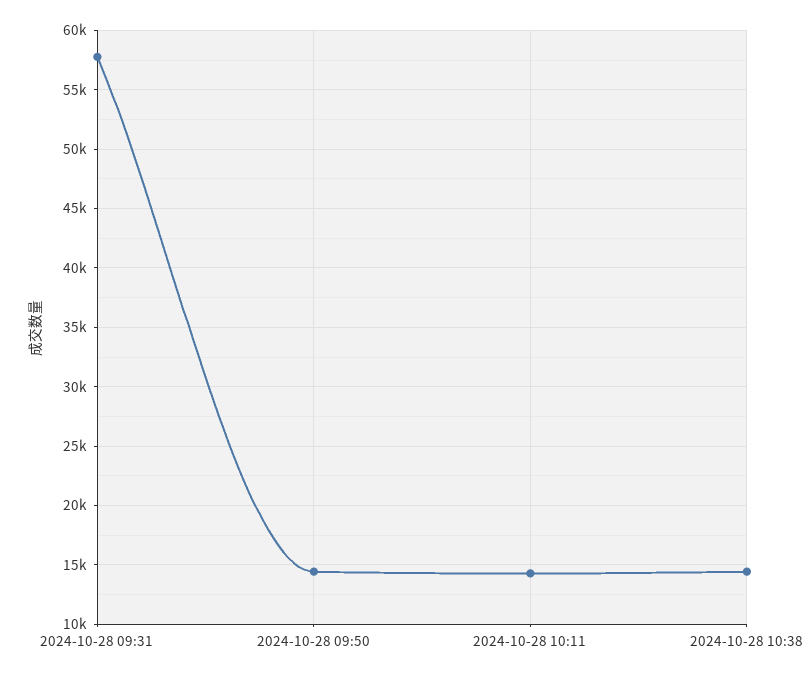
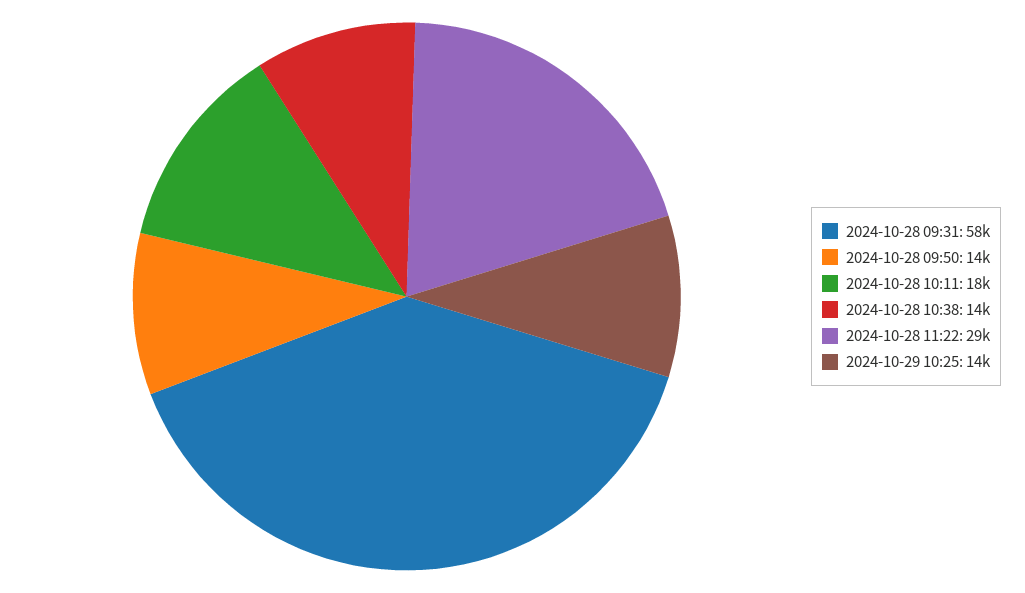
2024-10-28 10:11: 14000 -> 18000
2024-10-28 11:22: none -> 29000
2024-10-29 10:25: none -> 14000

